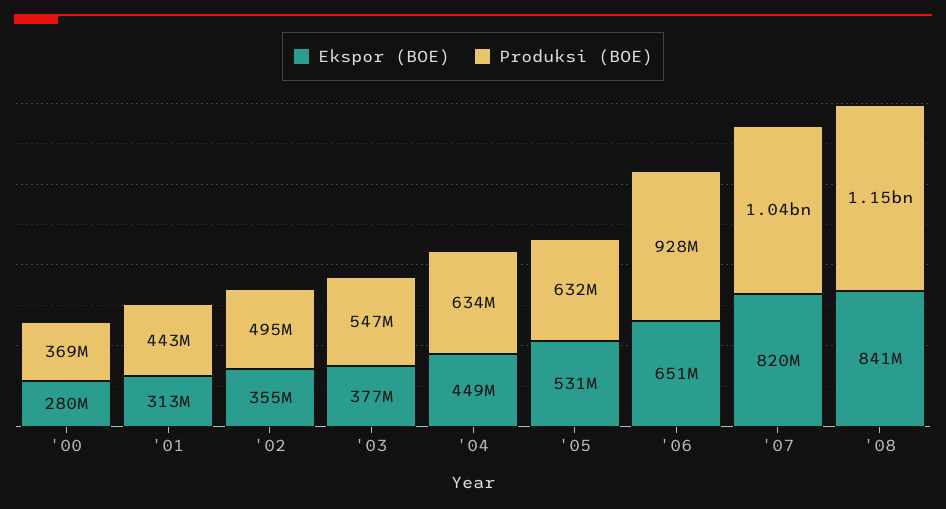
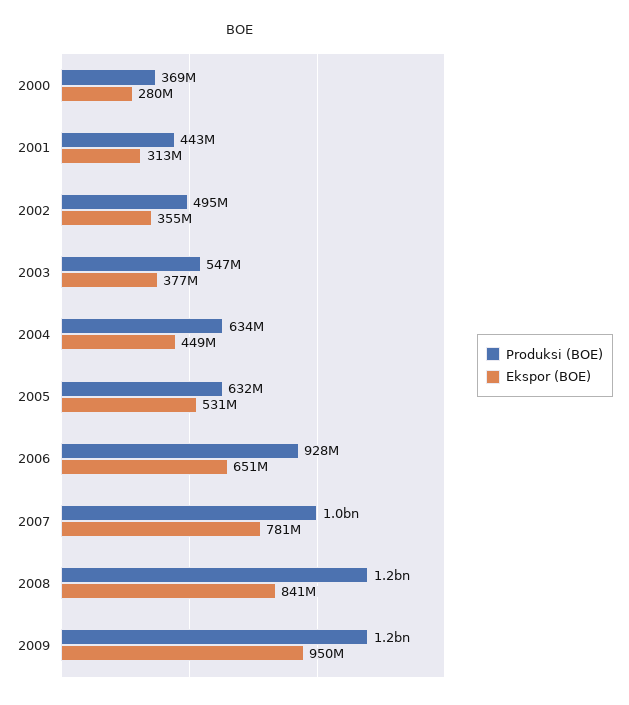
Ekspor (BOE), '07: 820000000 -> 781000000
Produksi (BOE), 2009: none -> 1200000000
Ekspor (BOE), 2009: none -> 950000000

